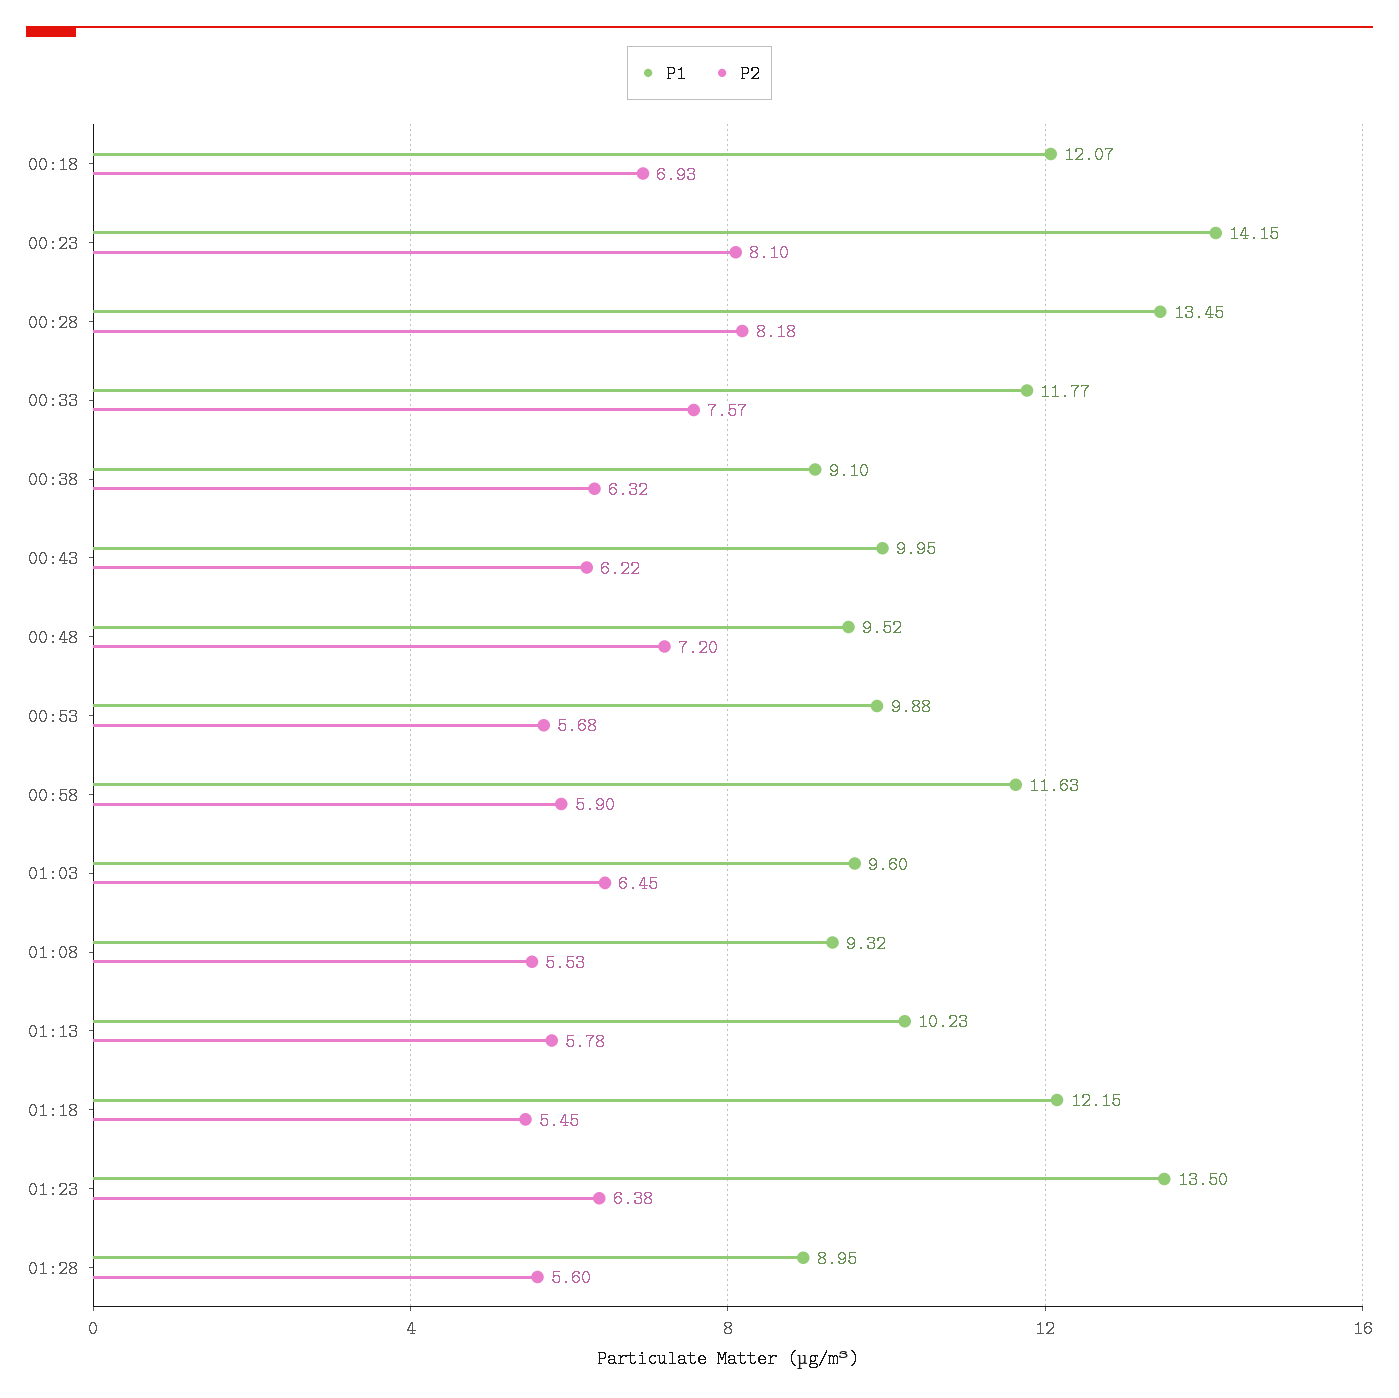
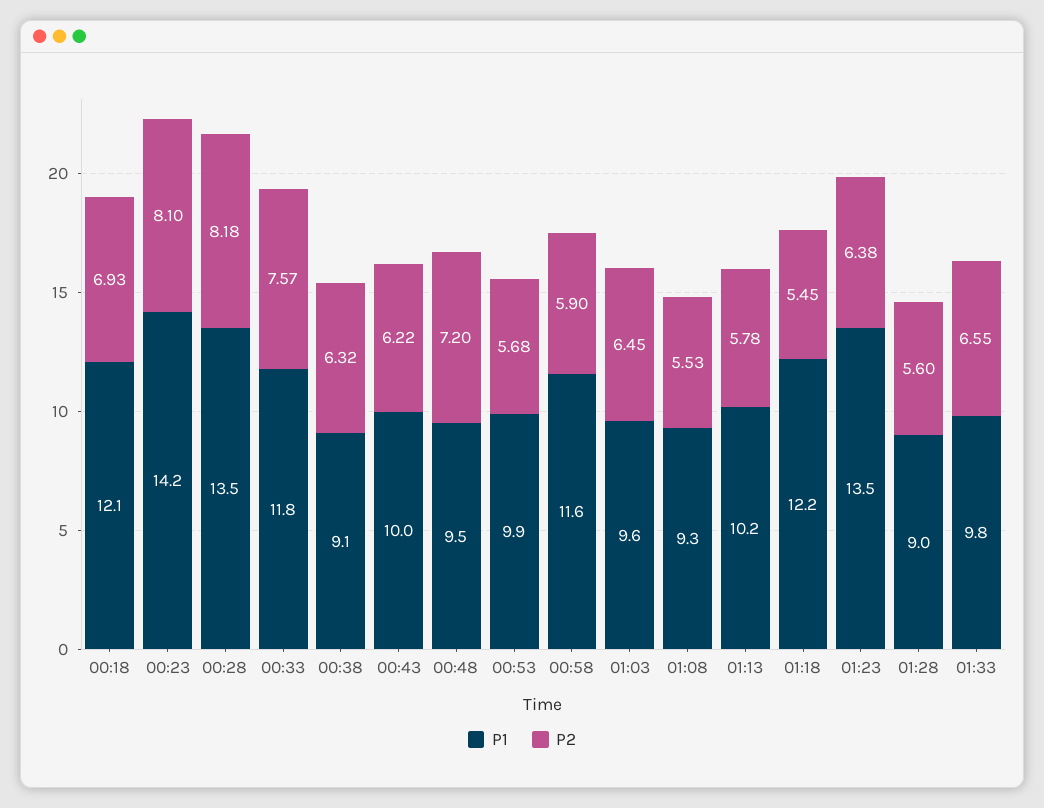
P1, 01:33: none -> 9.8
P2, 01:33: none -> 6.55

